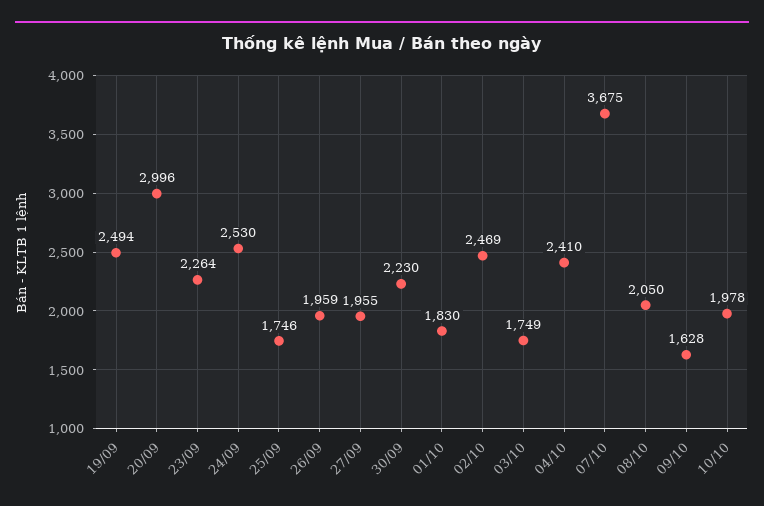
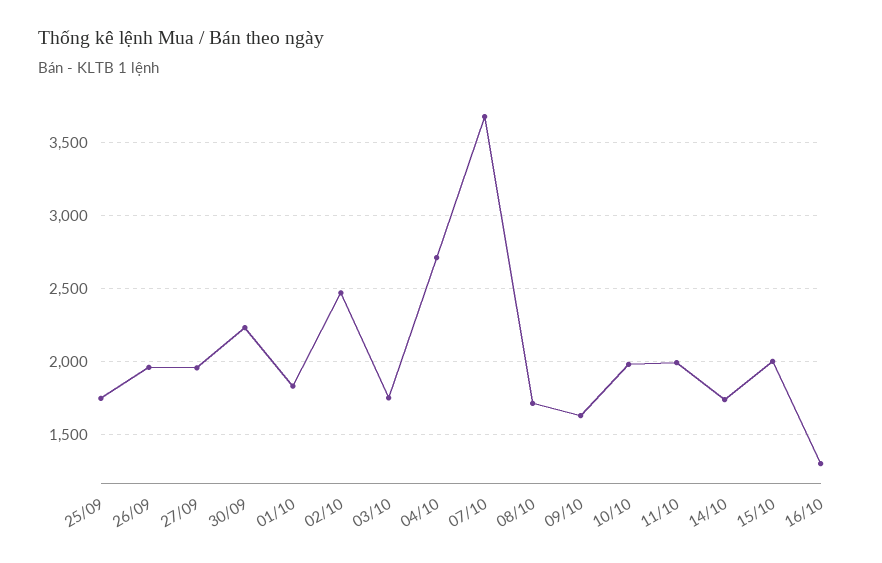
19/09: 2494 -> none
20/09: 2996 -> none
23/09: 2264 -> none
24/09: 2530 -> none
04/10: 2410 -> 2700
08/10: 2050 -> 1700
11/10: none -> 2000
14/10: none -> 1750
15/10: none -> 2000
16/10: none -> 1300

